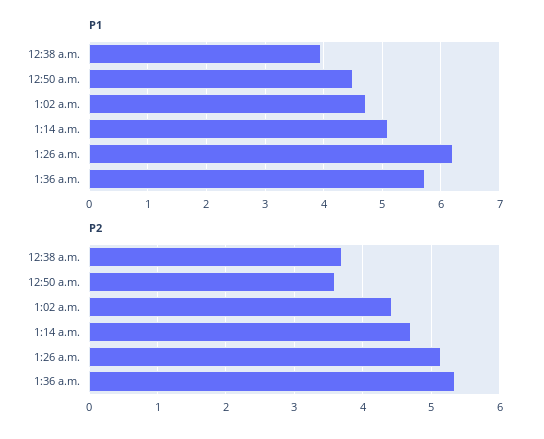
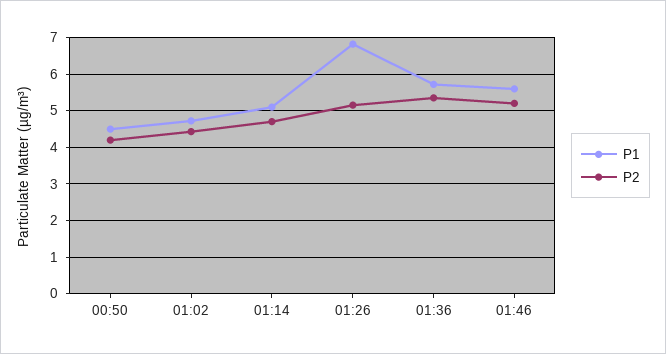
P1, 12:38 a.m.: 4 -> none
P1, 1:26 a.m.: 6.2 -> 6.8
P2, 12:38 a.m.: 3.7 -> none
P2, 12:50 a.m.: 3.6 -> 4.2
P1, 01:46: none -> 5.6
P2, 01:46: none -> 5.2

